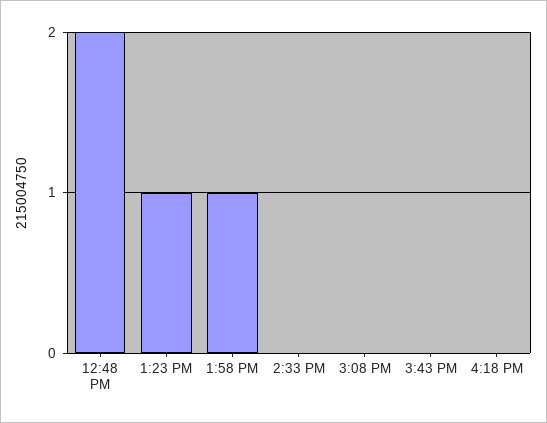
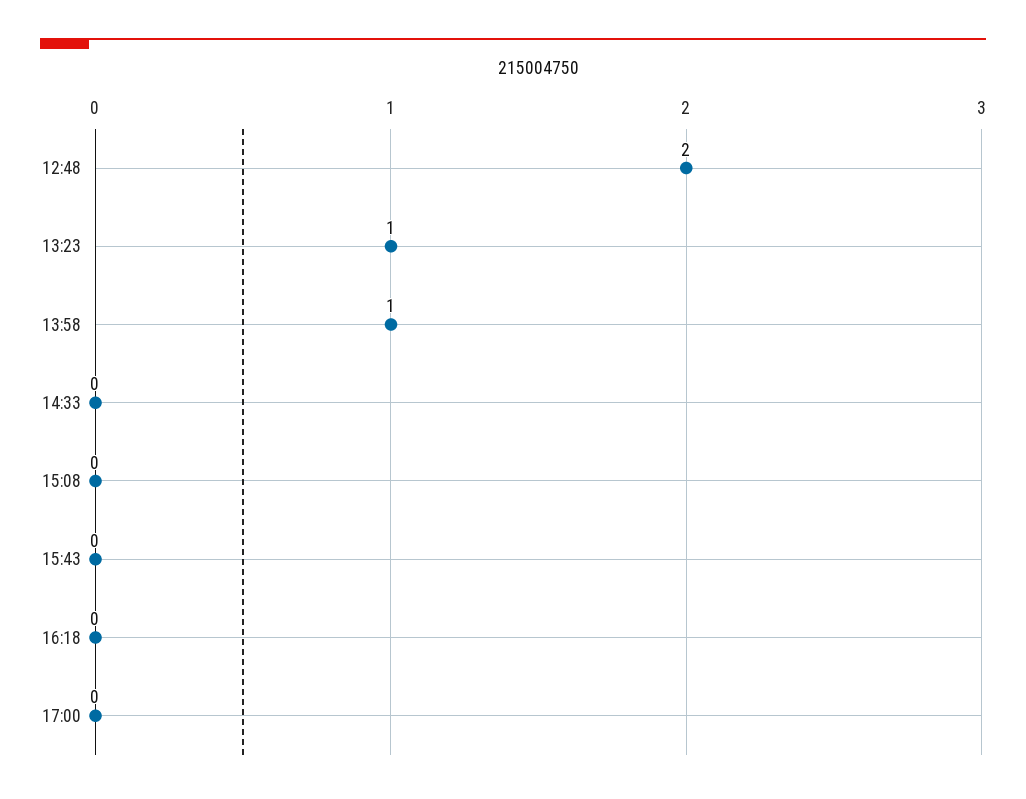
17:00: none -> 0

